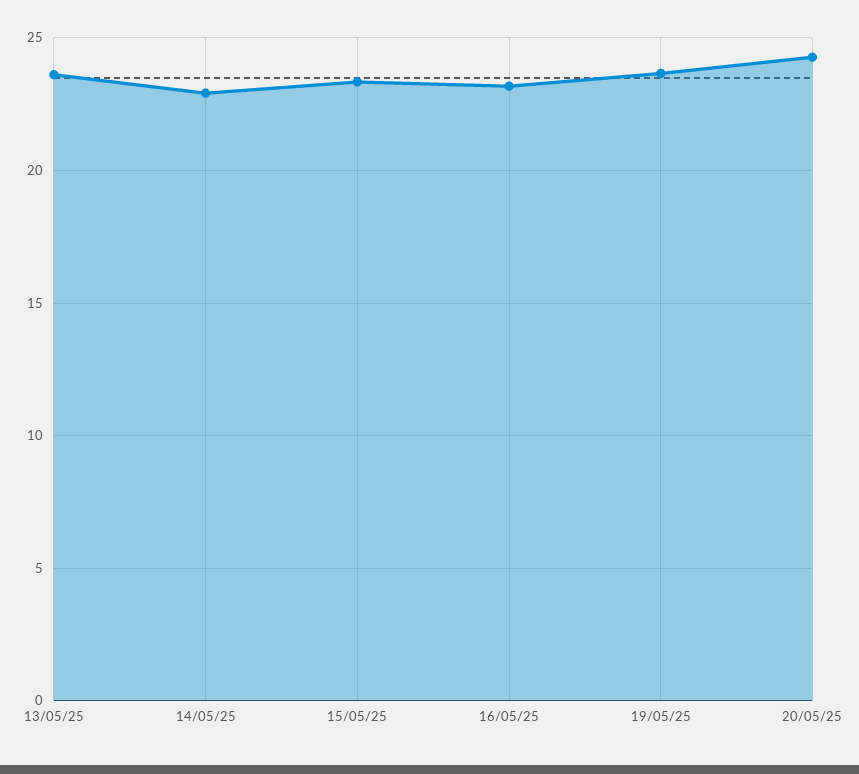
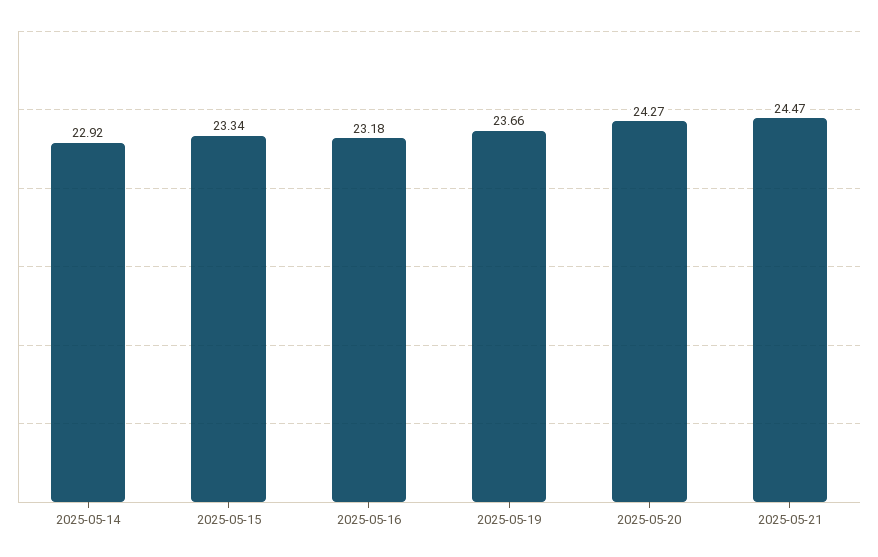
13/05/25: 23.5 -> none
2025-05-21: none -> 24.47

